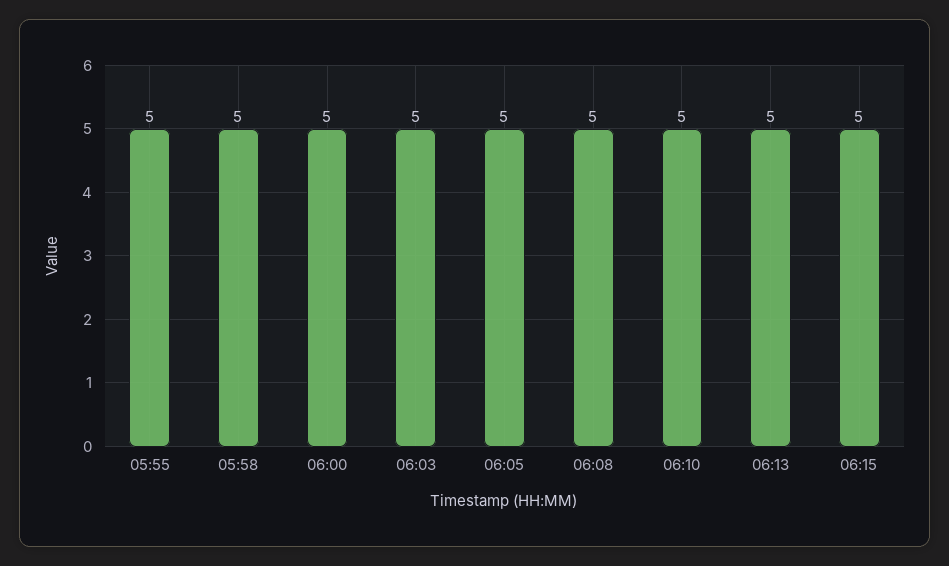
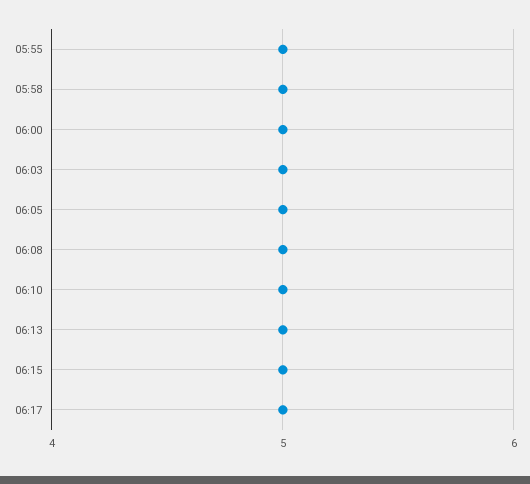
06:17: none -> 5

